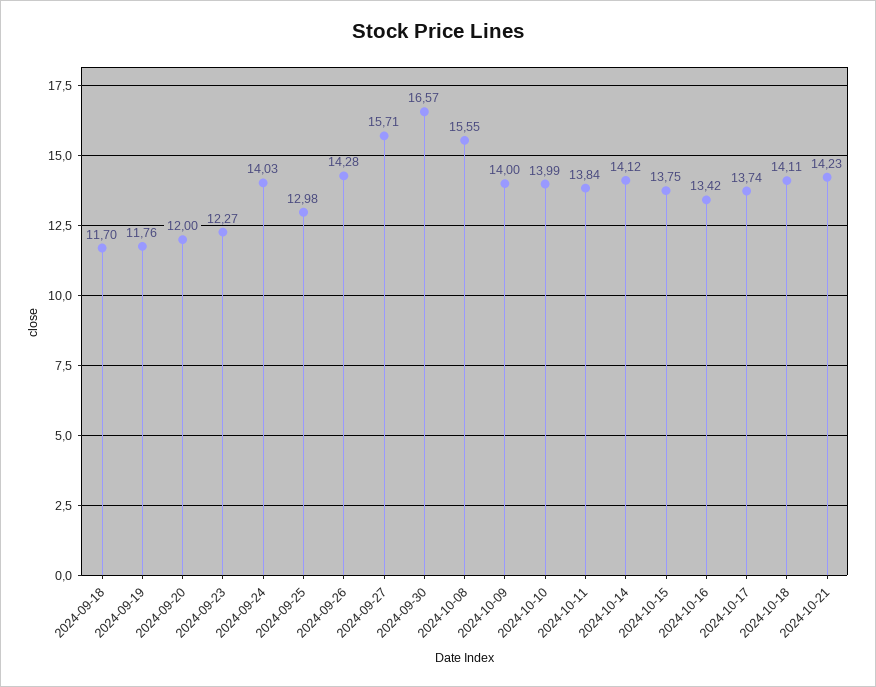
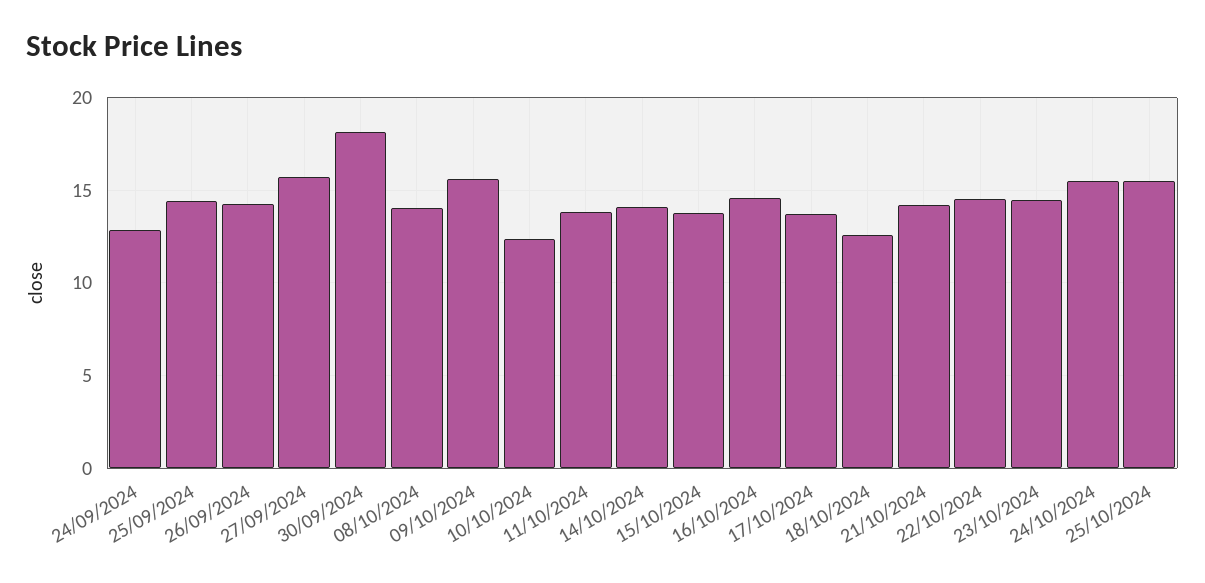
2024-09-18: 11.7 -> none
2024-09-19: 11.76 -> none
2024-09-20: 12 -> none
2024-09-23: 12.27 -> none
2024-09-24: 14.03 -> 13
2024-09-25: 12.98 -> 14.5
2024-09-30: 16.57 -> 18
2024-10-08: 15.55 -> 14
2024-10-09: 14 -> 15.5
2024-10-10: 13.99 -> 12.5
2024-10-16: 13.42 -> 14.5
2024-10-18: 14.11 -> 12.5
22/10/2024: none -> 14.5
23/10/2024: none -> 14.5
24/10/2024: none -> 15.5
25/10/2024: none -> 15.5

